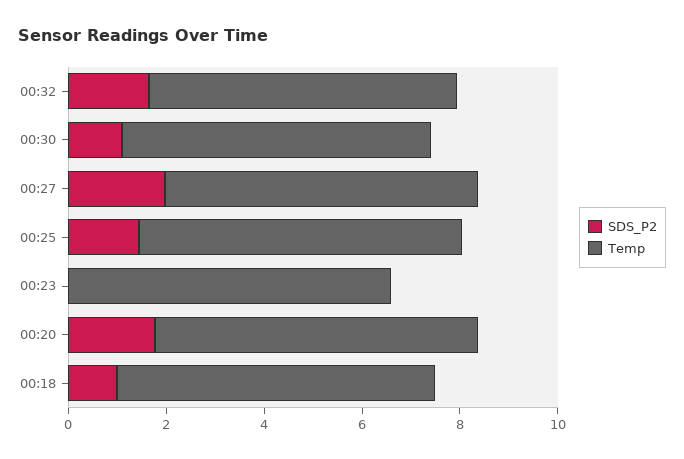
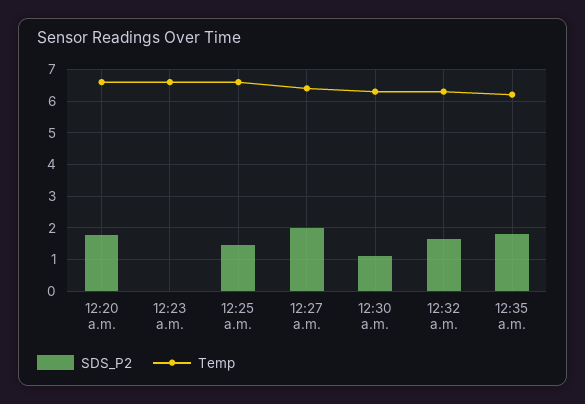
SDS_P2, 00:18: 1 -> none
Temp, 00:18: 6.5 -> none
SDS_P2, 12:35 a.m.: none -> 1.8
Temp, 12:35 a.m.: none -> 6.2

